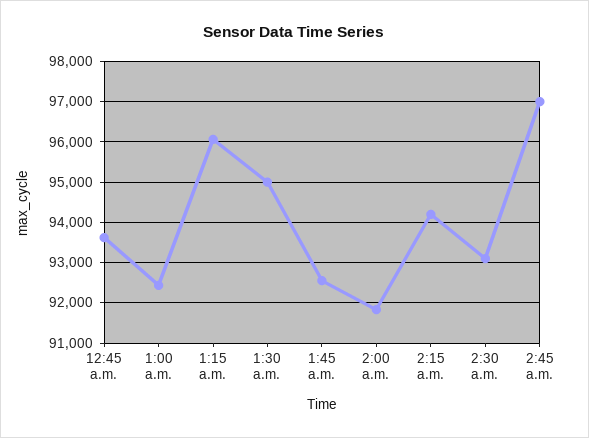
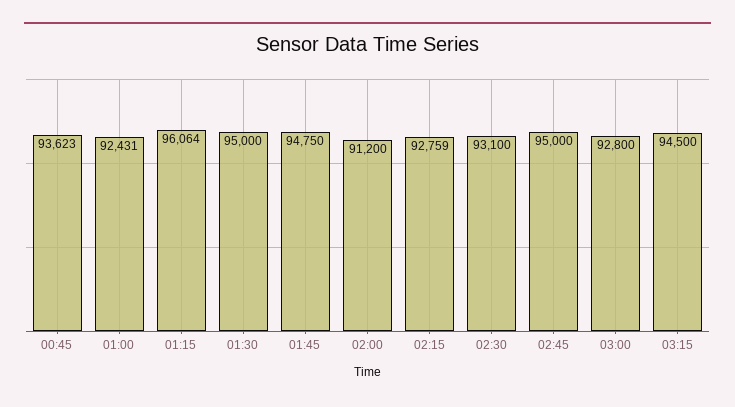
1:45 a.m.: 92600 -> 94750
2:00 a.m.: 91800 -> 91200
2:15 a.m.: 94200 -> 92759
2:45 a.m.: 97000 -> 95000
03:00: none -> 92800
03:15: none -> 94500

